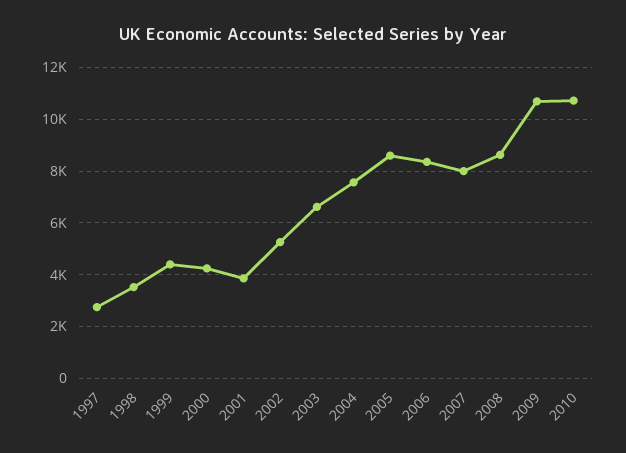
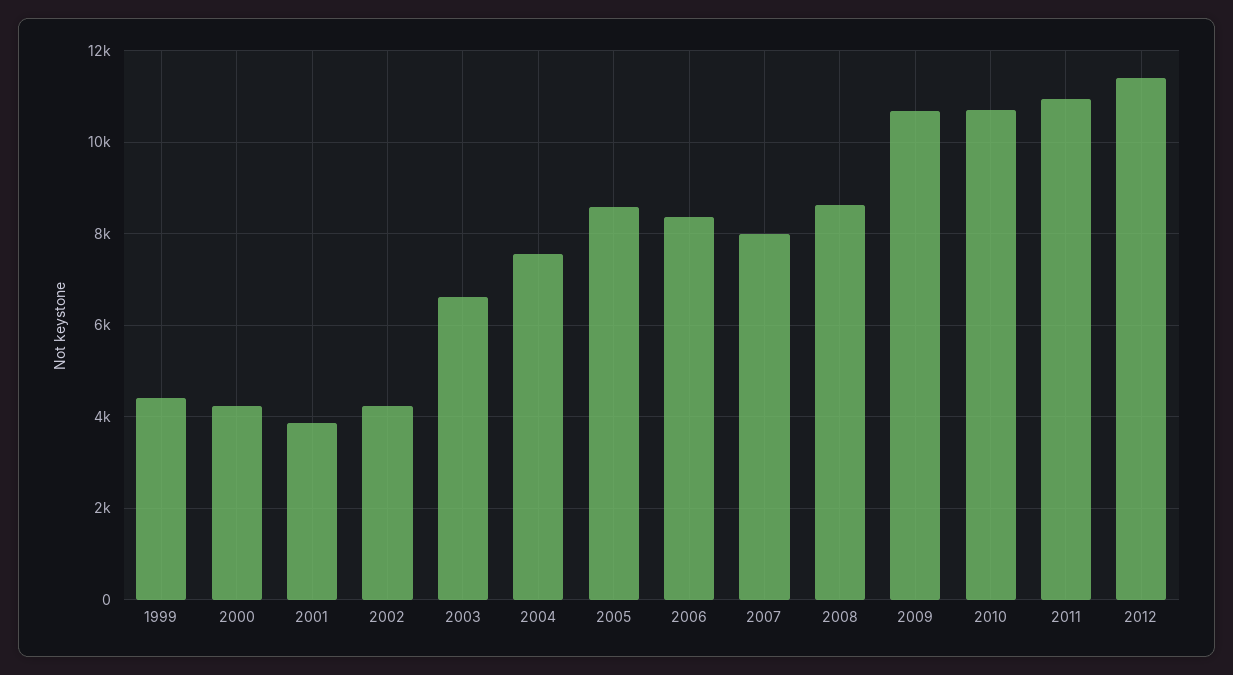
1997: 2750 -> none
1998: 3500 -> none
2002: 5250 -> 4200
2011: none -> 11000
2012: none -> 11400

